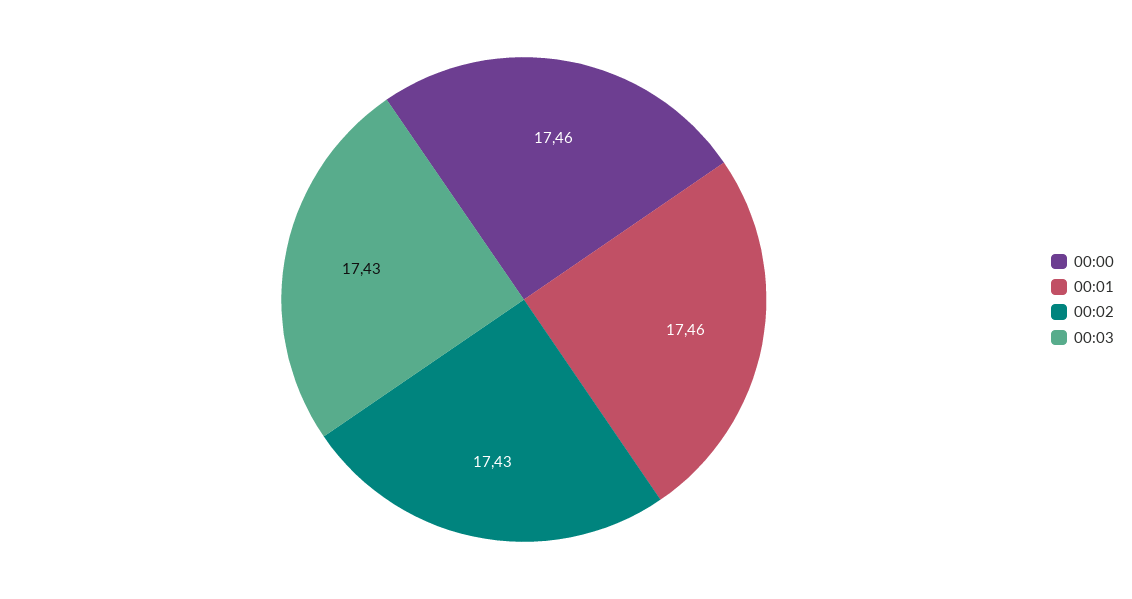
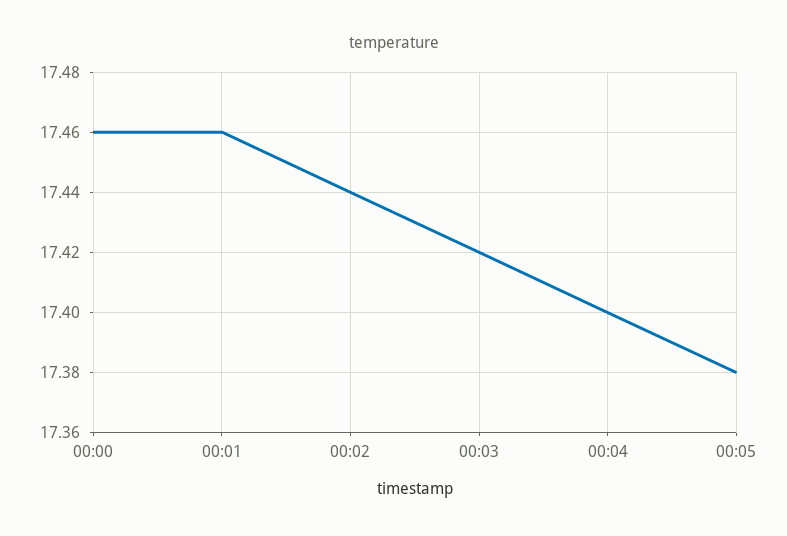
00:02: 17.43 -> 17.44
00:03: 17.43 -> 17.42
00:04: none -> 17.4
00:05: none -> 17.38

